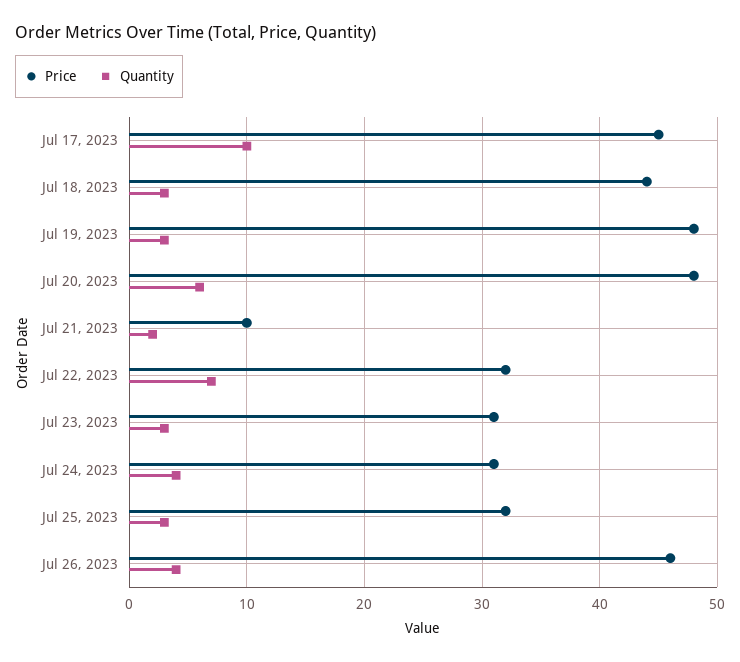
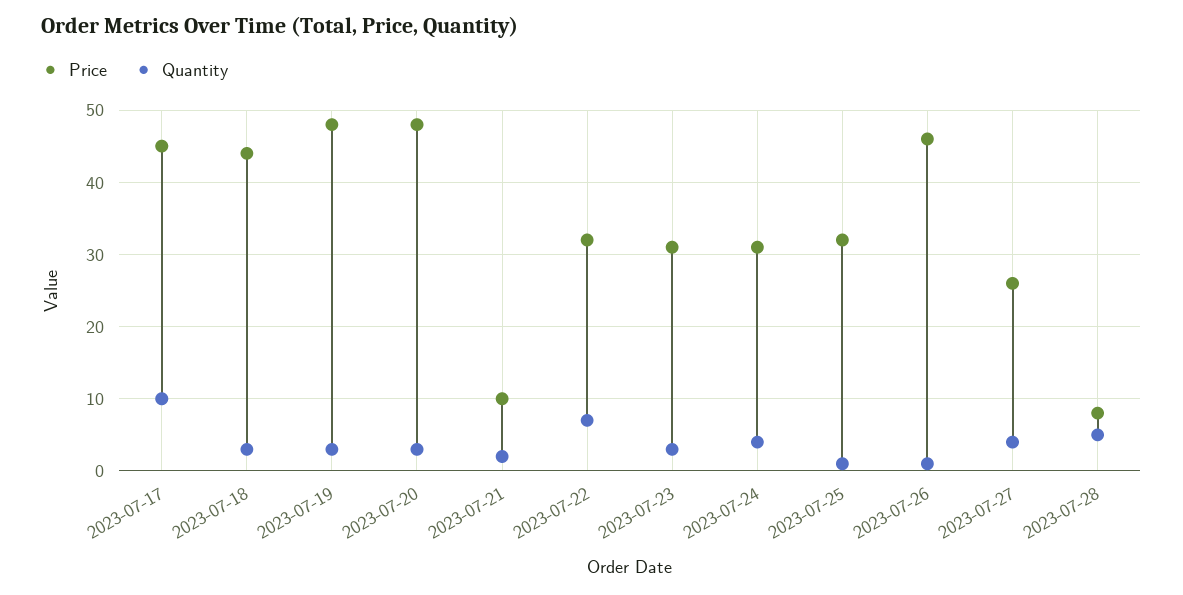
Quantity, Jul 20, 2023: 6 -> 3
Quantity, Jul 25, 2023: 3 -> 1
Quantity, Jul 26, 2023: 4 -> 1
Price, 2023-07-27: none -> 26
Quantity, 2023-07-27: none -> 4
Price, 2023-07-28: none -> 8
Quantity, 2023-07-28: none -> 5

